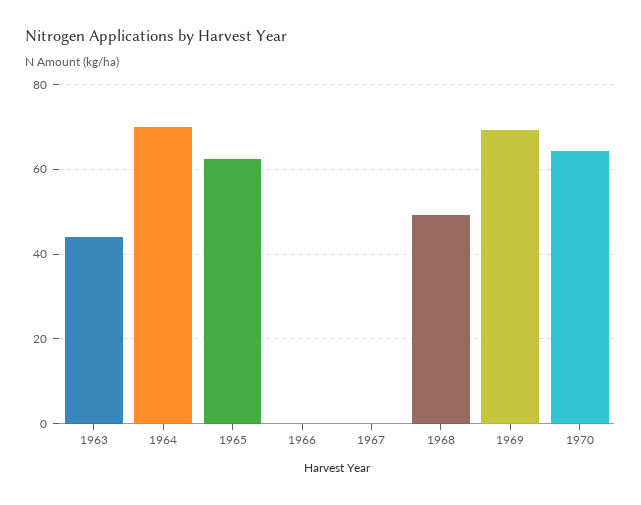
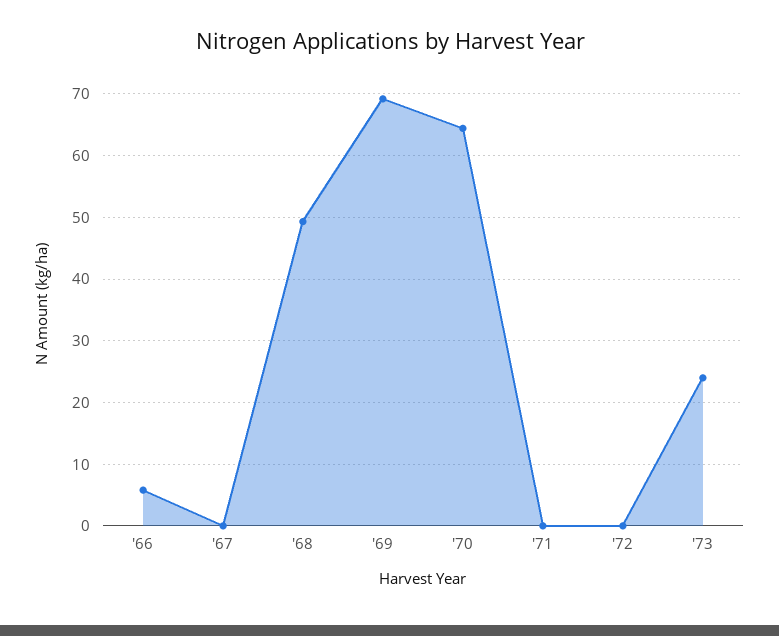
1963: 44 -> none
1964: 70 -> none
1965: 62 -> none
1966: 0 -> 6
'71: none -> 0
'72: none -> 0
'73: none -> 24

